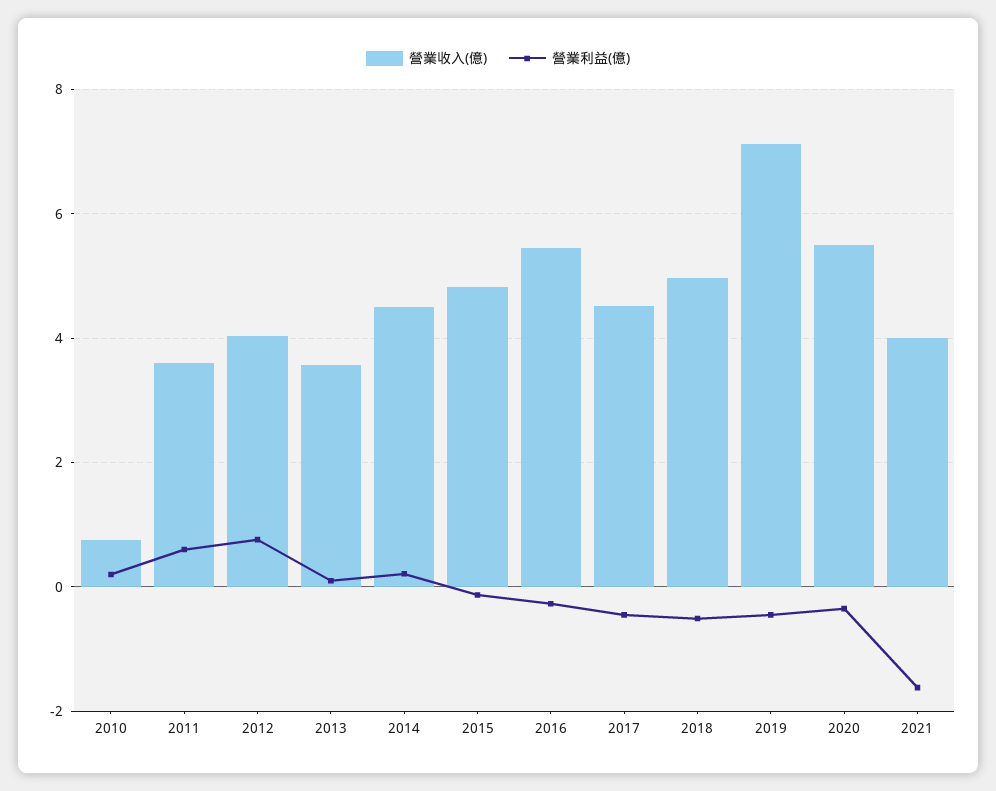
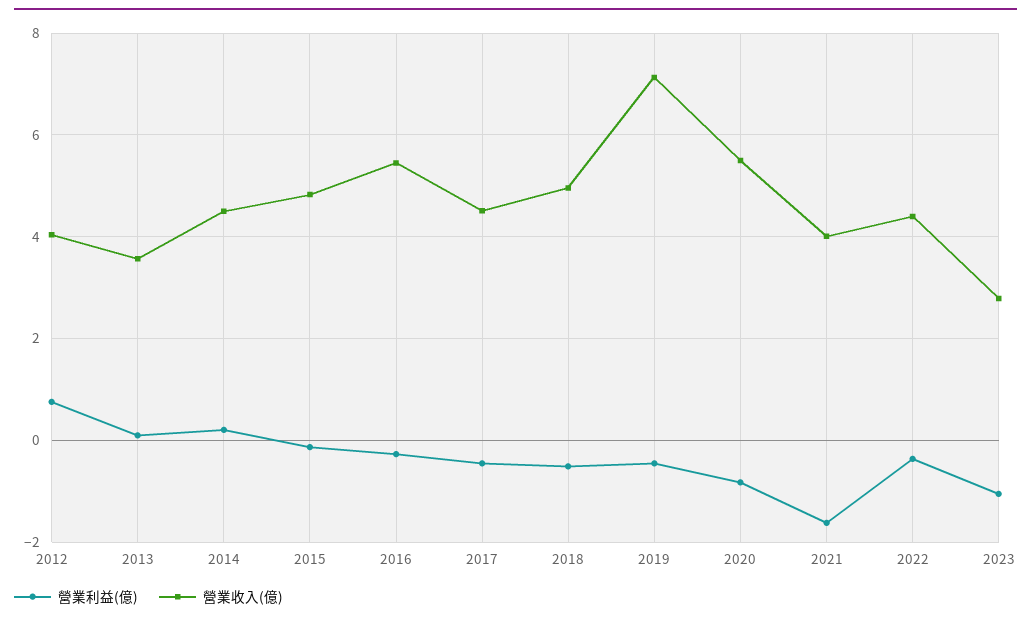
營業收入(億), 2010: 0.8 -> none
營業利益(億), 2010: 0.2 -> none
營業收入(億), 2011: 3.6 -> none
營業利益(億), 2011: 0.6 -> none
營業利益(億), 2020: -0.4 -> -0.8
營業利益(億), 2022: none -> -0.4
營業收入(億), 2022: none -> 4.4
營業利益(億), 2023: none -> -1
營業收入(億), 2023: none -> 2.8

